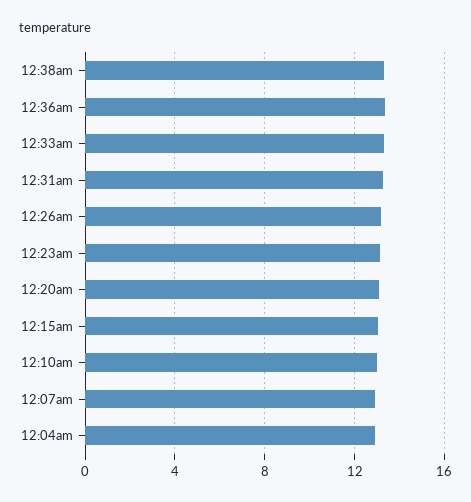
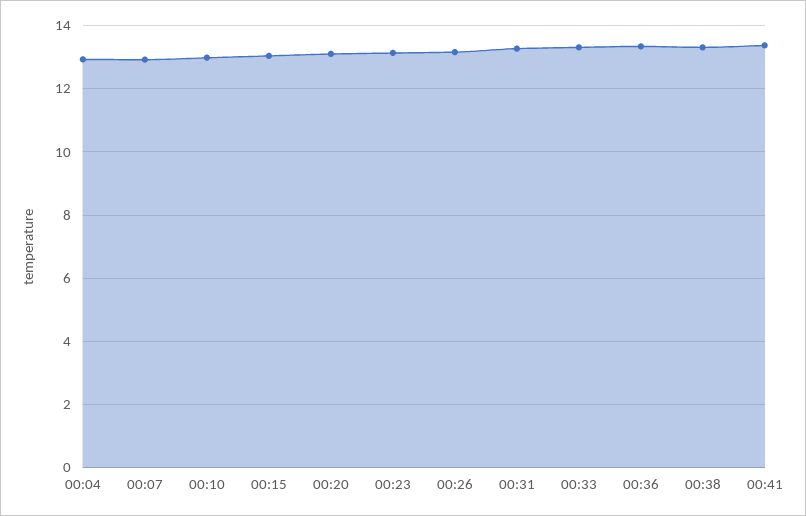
00:41: none -> 13.4

